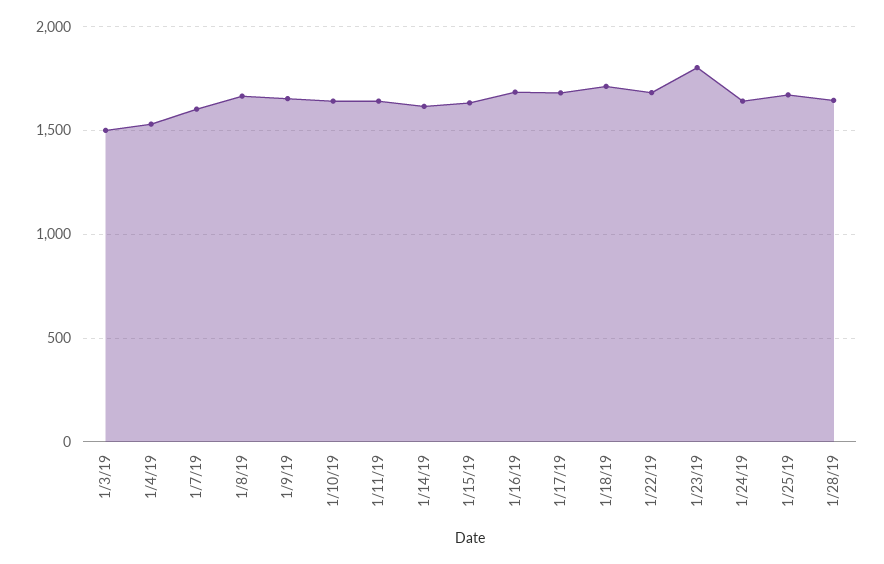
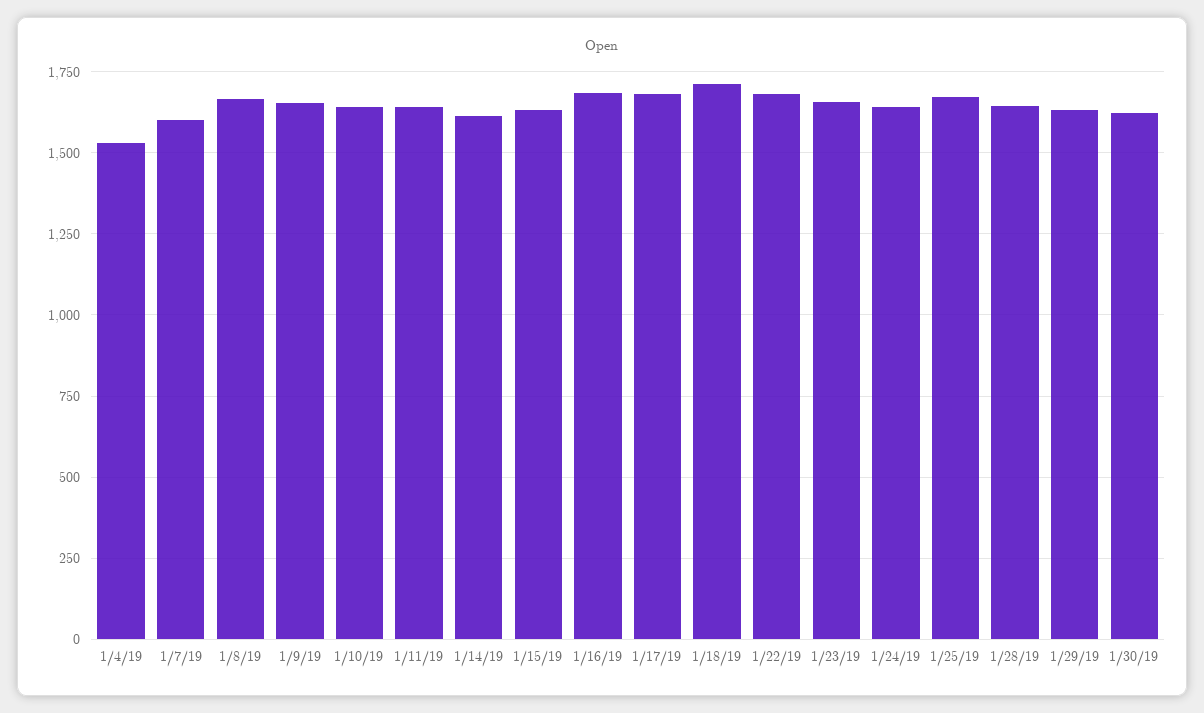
1/3/19: 1500 -> none
1/23/19: 1800 -> 1650
1/29/19: none -> 1625
1/30/19: none -> 1625

